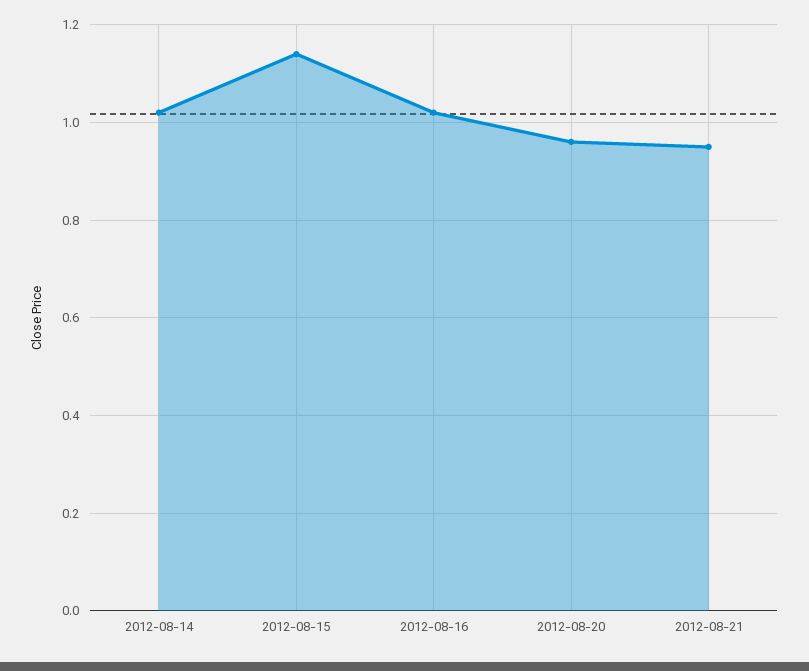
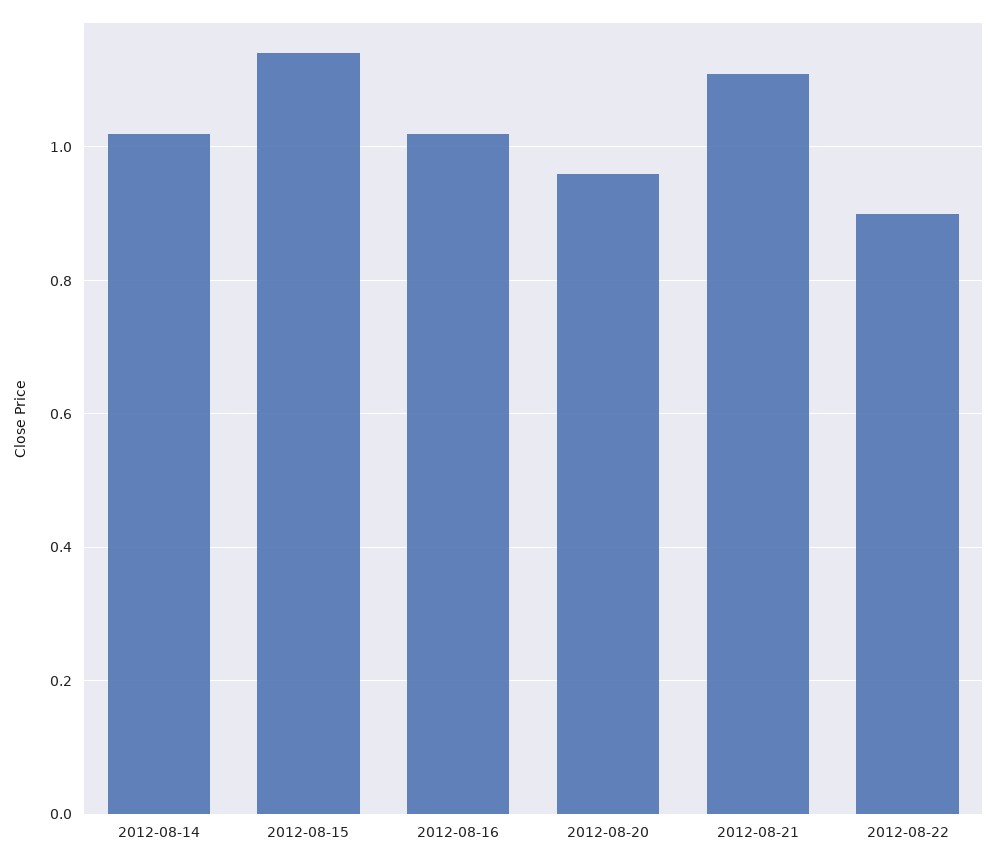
2012-08-21: 0.95 -> 1.1
2012-08-22: none -> 0.9

